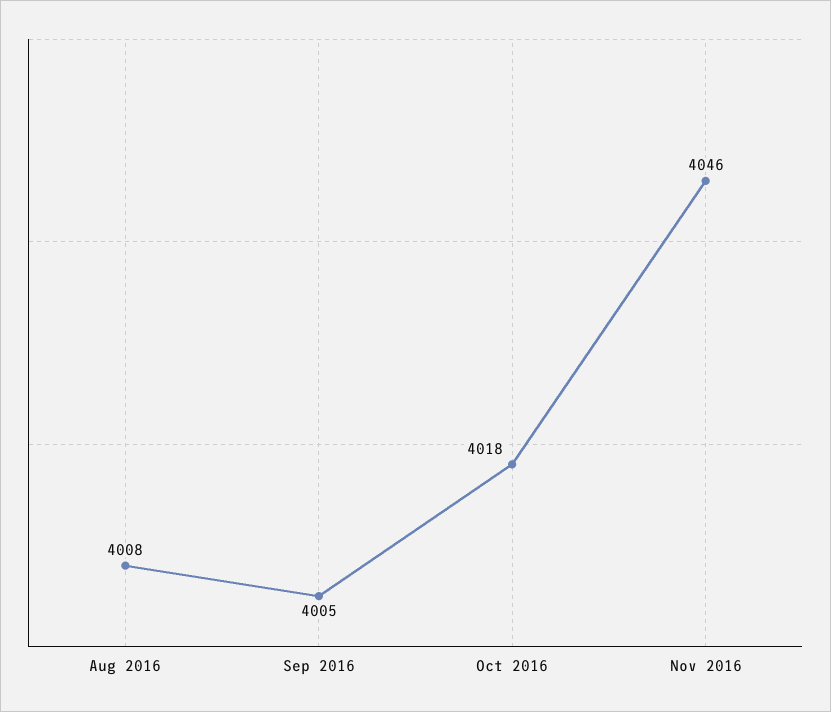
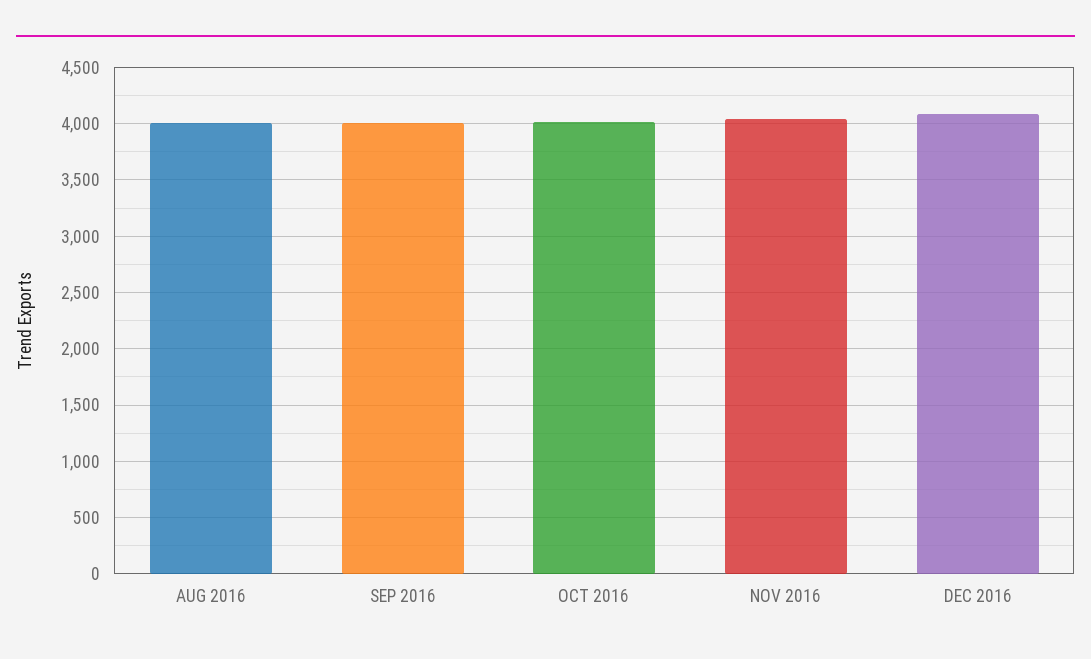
DEC 2016: none -> 4100

